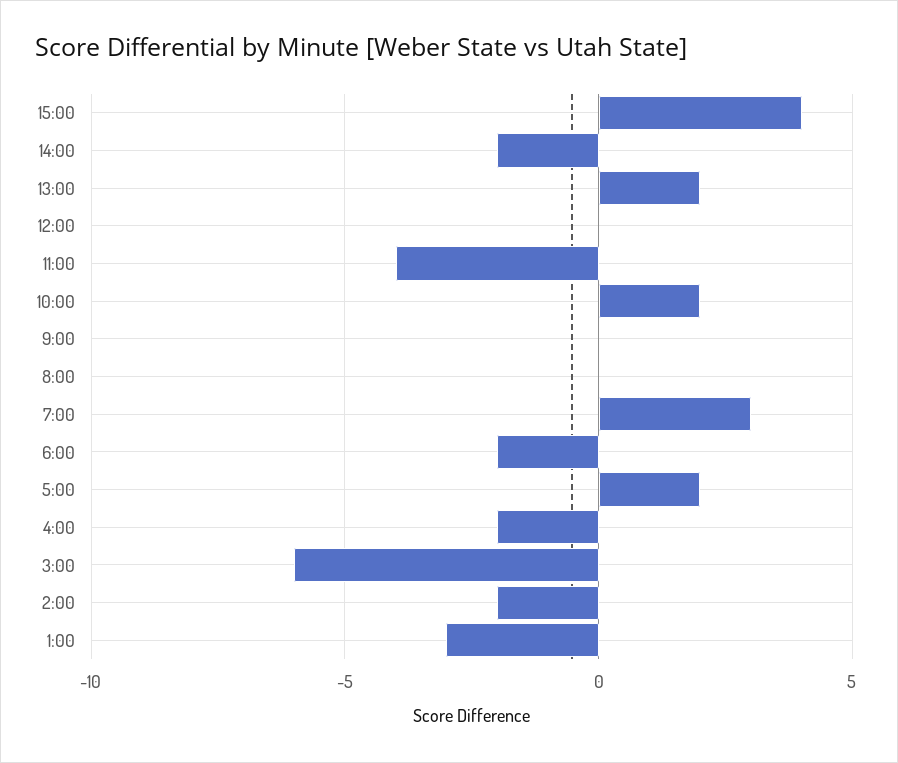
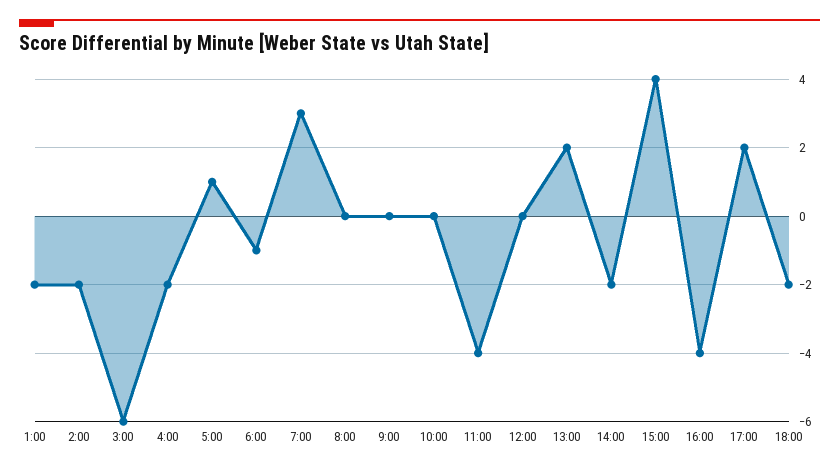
10:00: 2 -> 0
6:00: -2 -> -1
5:00: 2 -> 1
1:00: -3 -> -2
16:00: none -> -4
17:00: none -> 2
18:00: none -> -2

